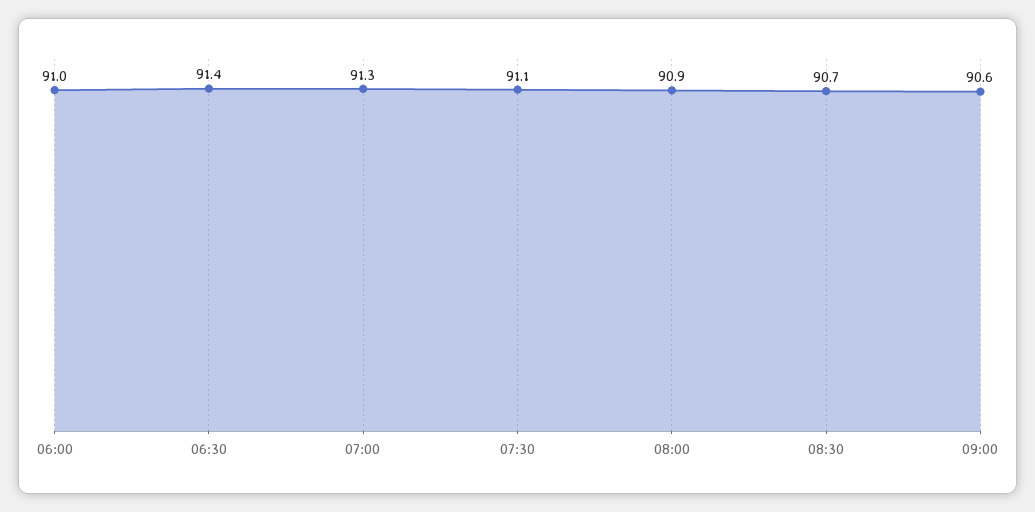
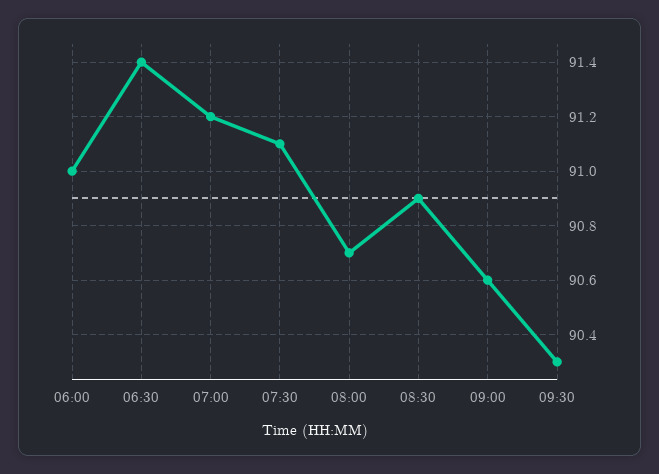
07:00: 91.3 -> 91.2
08:00: 90.9 -> 90.7
08:30: 90.7 -> 90.9
09:30: none -> 90.3

